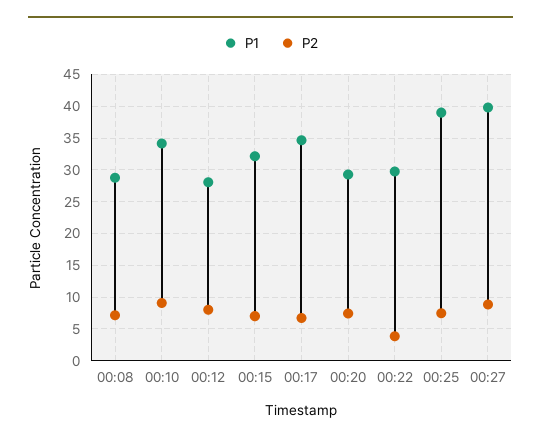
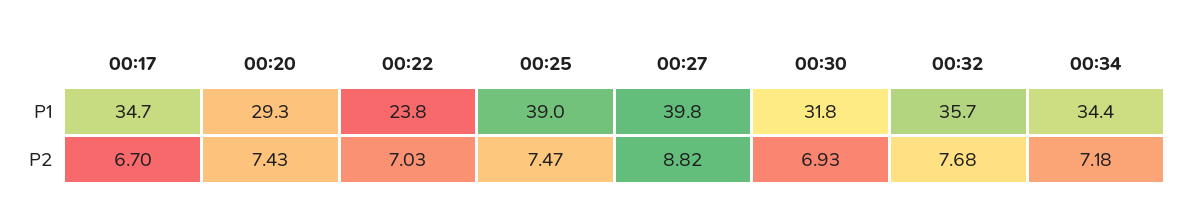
P1, 00:08: 29 -> none
P2, 00:08: 7 -> none
P1, 00:10: 34 -> none
P2, 00:10: 9 -> none
P1, 00:12: 28 -> none
P2, 00:12: 8 -> none
P1, 00:15: 32 -> none
P2, 00:15: 7 -> none
P1, 00:22: 30 -> 23.8
P2, 00:22: 4 -> 7.03
P1, 00:30: none -> 31.8
P1, 00:32: none -> 35.7
P1, 00:34: none -> 34.4
P2, 00:30: none -> 6.93
P2, 00:32: none -> 7.68
P2, 00:34: none -> 7.18

